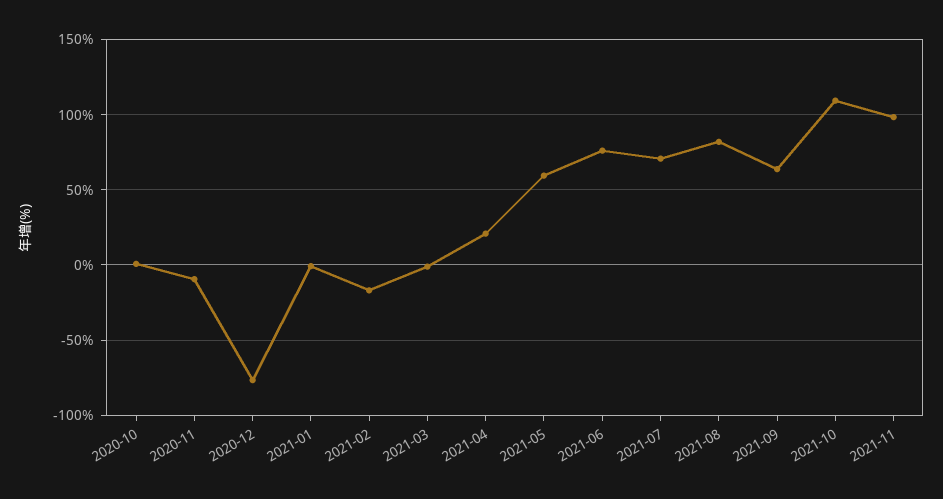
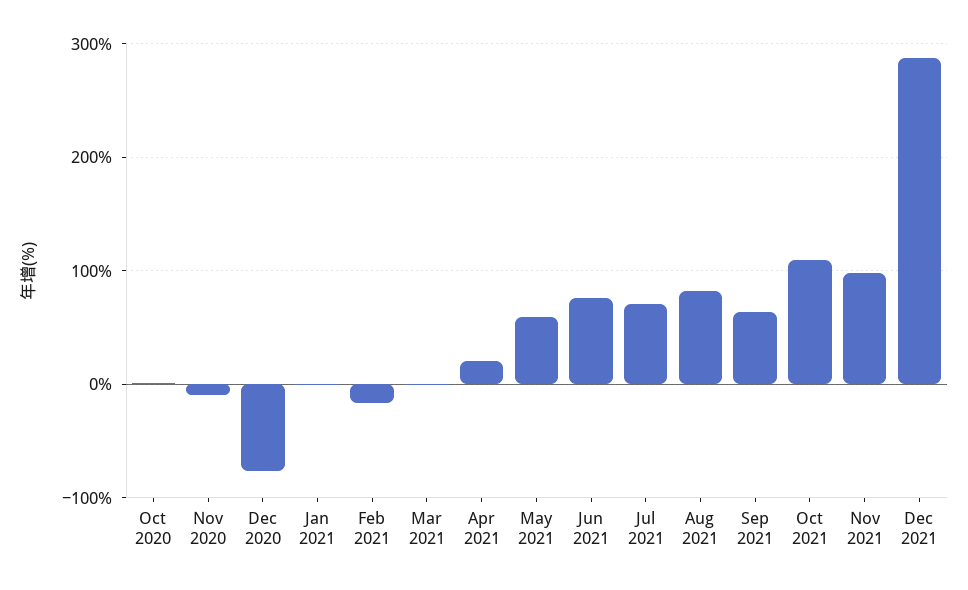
Dec 2021: none -> 290

